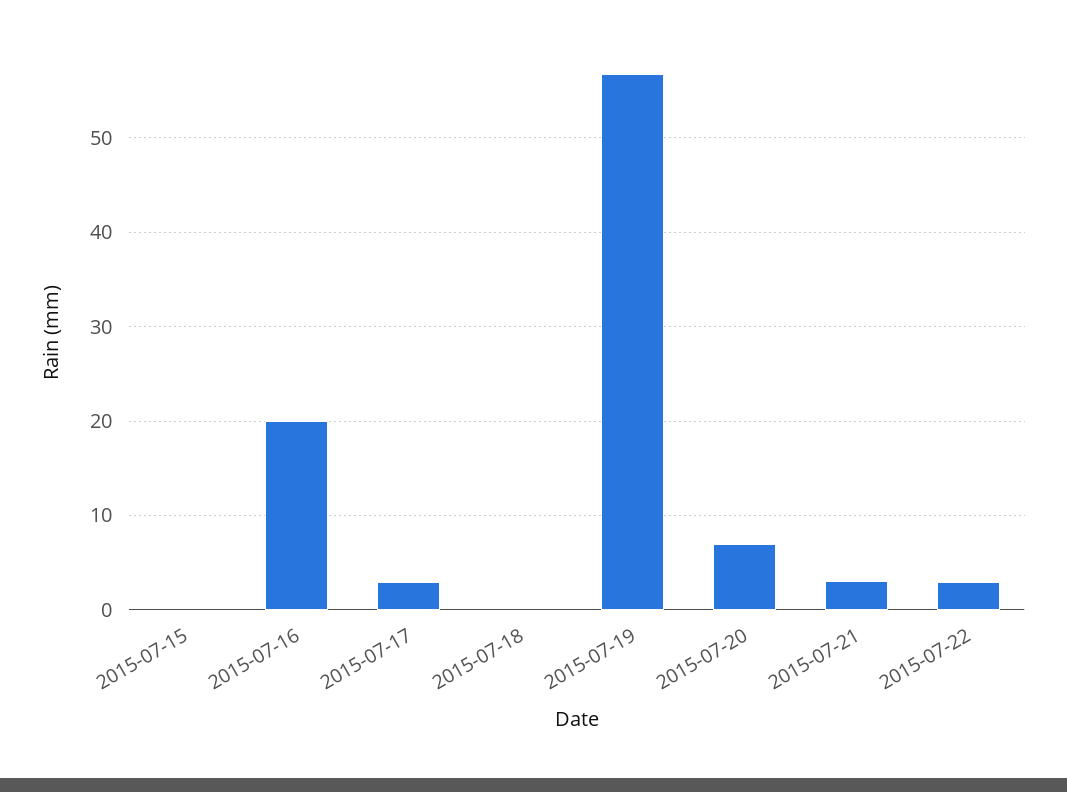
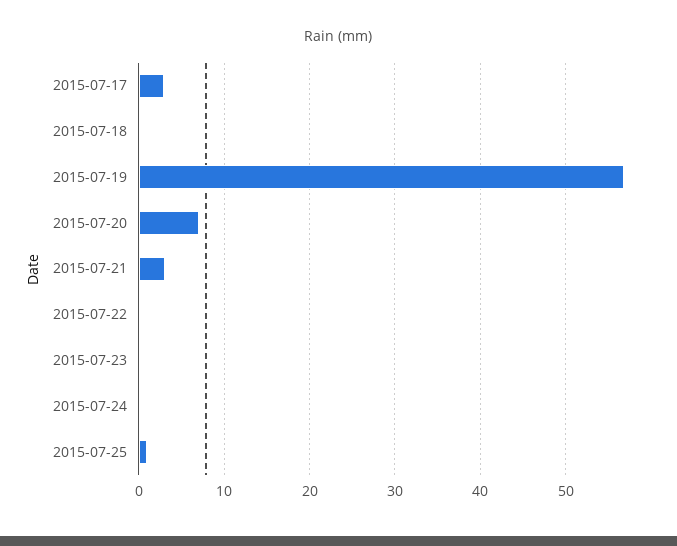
2015-07-15: 0 -> none
2015-07-16: 20 -> none
2015-07-22: 3 -> 0
2015-07-23: none -> 0
2015-07-24: none -> 0
2015-07-25: none -> 1

